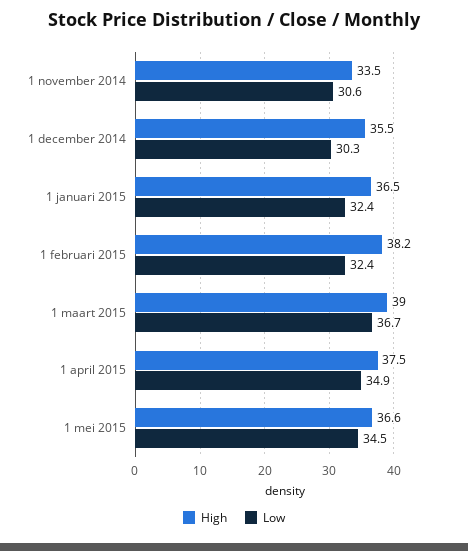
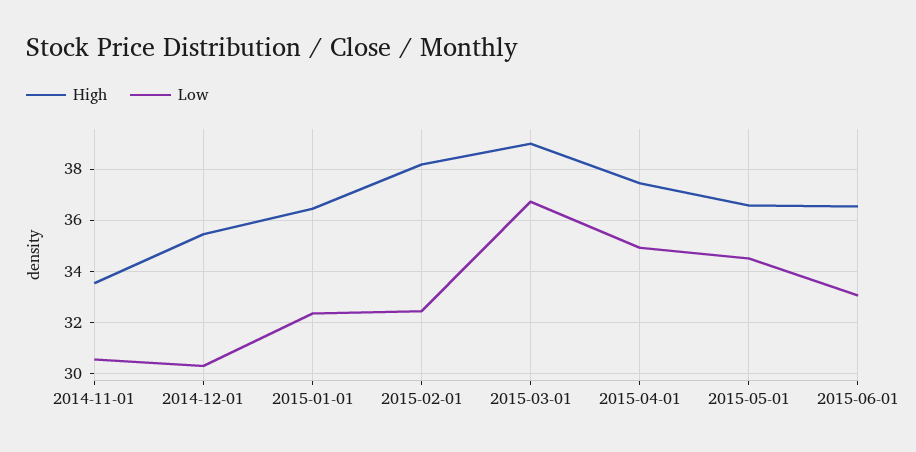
High, 2015-06-01: none -> 36.5
Low, 2015-06-01: none -> 33

